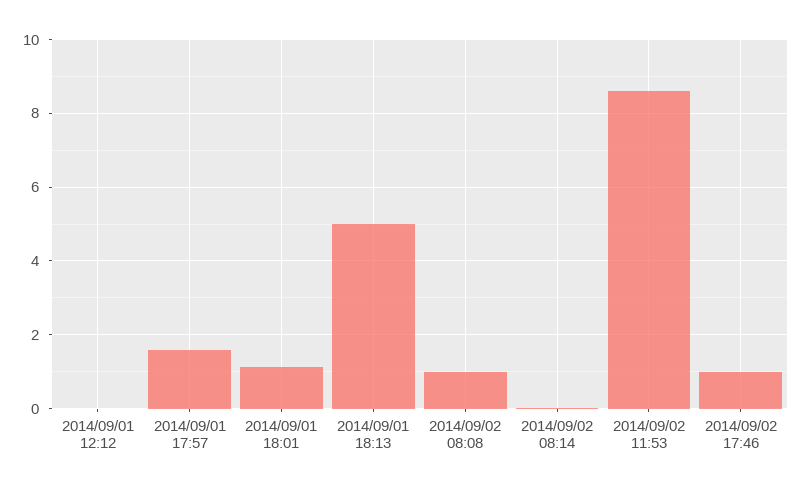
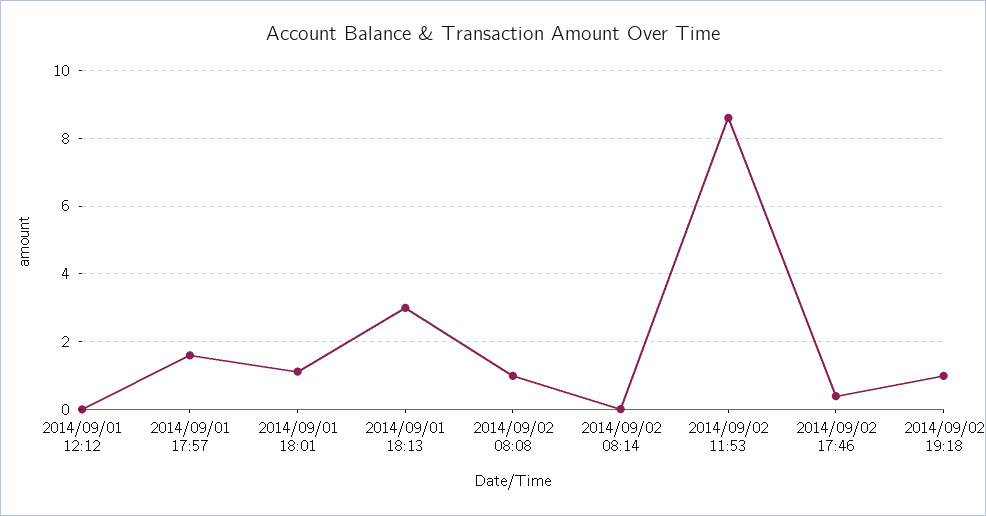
2014/09/01 18:13: 5 -> 3
2014/09/02 17:46: 1 -> 0.4
2014/09/02 19:18: none -> 1

